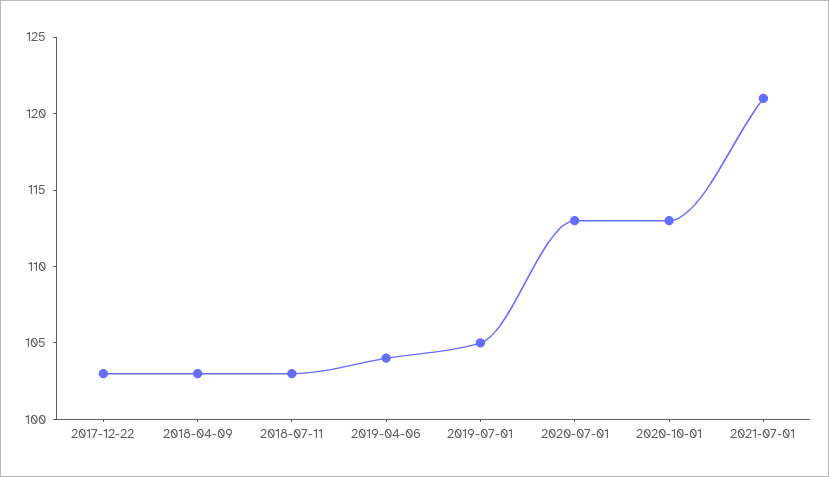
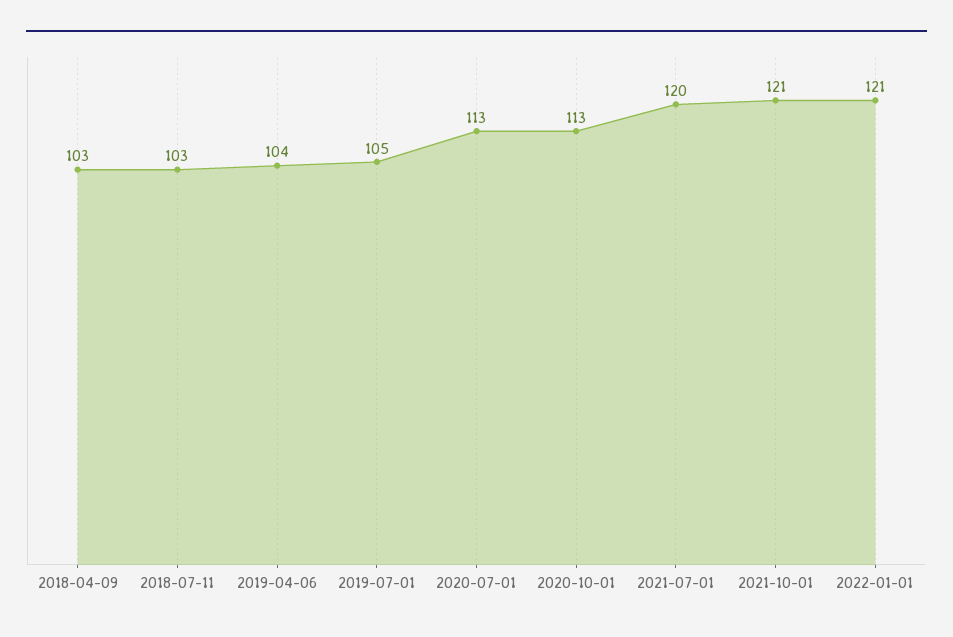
2017-12-22: 103 -> none
2021-07-01: 121 -> 120
2021-10-01: none -> 121
2022-01-01: none -> 121

